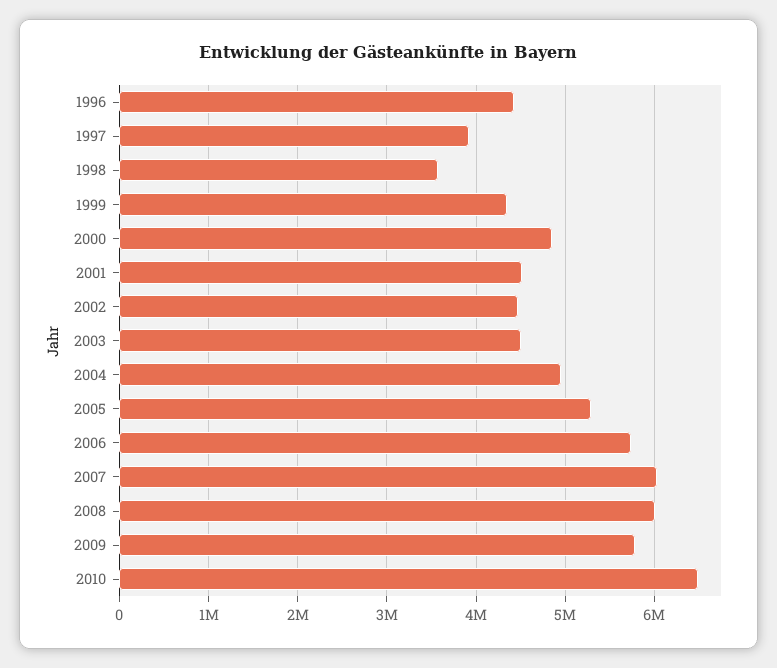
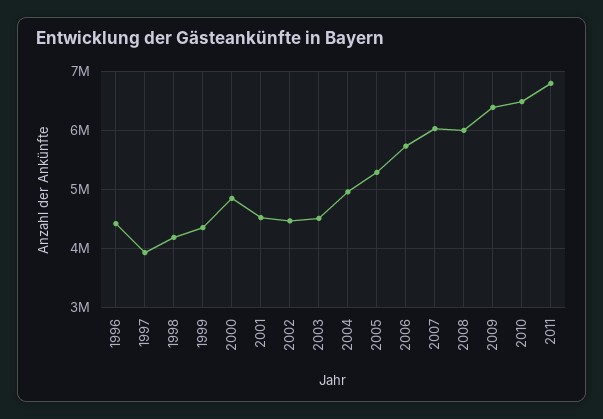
1998: 3600000 -> 4200000
2009: 5800000 -> 6400000
2011: none -> 6800000

